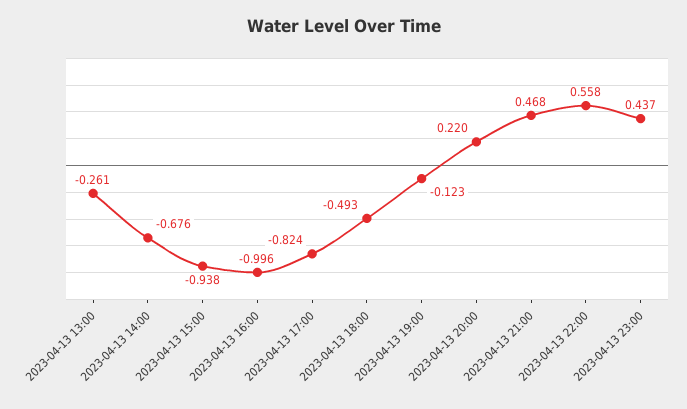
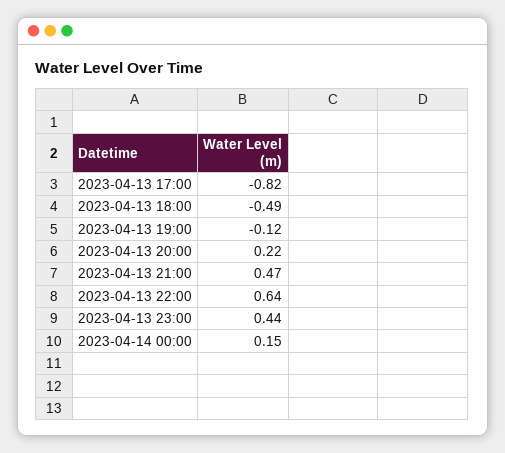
2023-04-13 13:00: -0.261 -> none
2023-04-13 14:00: -0.676 -> none
2023-04-13 15:00: -0.938 -> none
2023-04-13 16:00: -0.996 -> none
2023-04-13 22:00: 0.558 -> 0.64
2023-04-14 00:00: none -> 0.15

